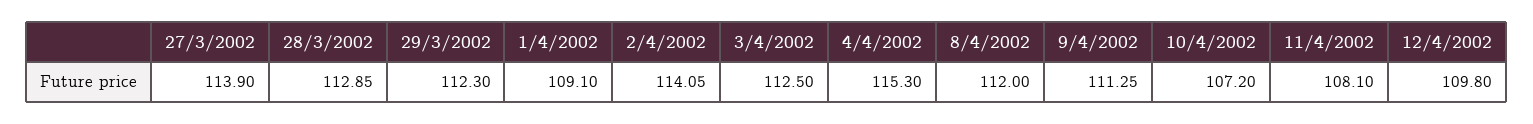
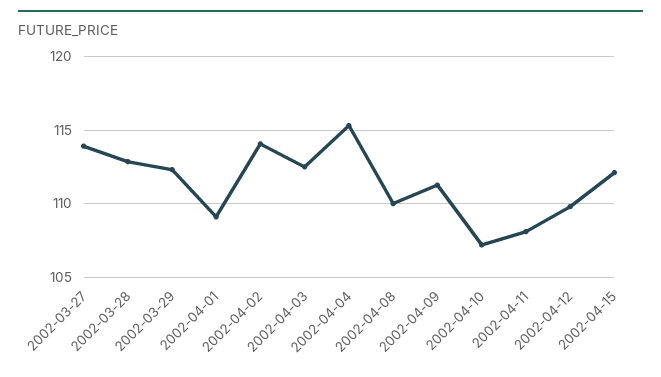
8/4/2002: 112 -> 110
2002-04-15: none -> 112

